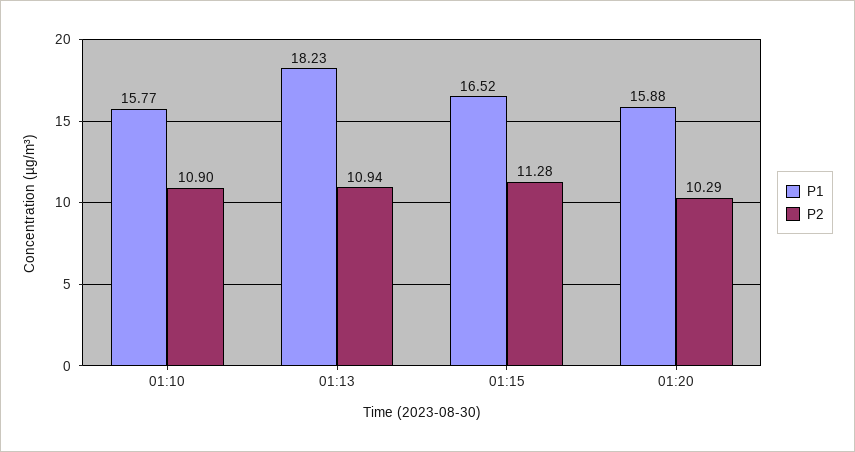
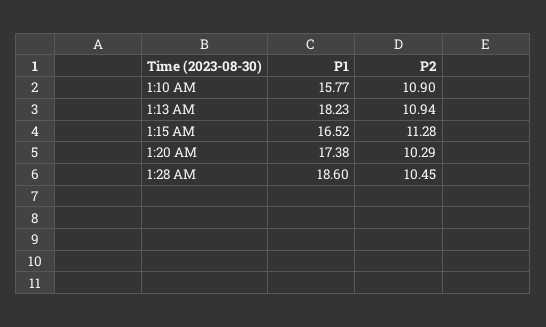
P1, 01:20: 15.88 -> 17.38
P1, 1:28 AM: none -> 18.6
P2, 1:28 AM: none -> 10.45

